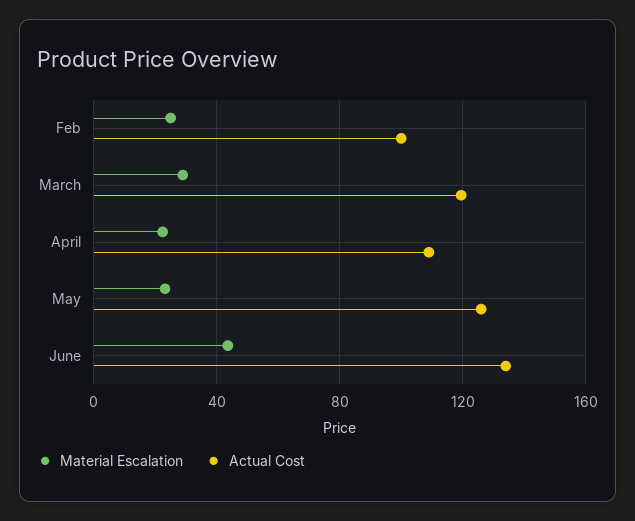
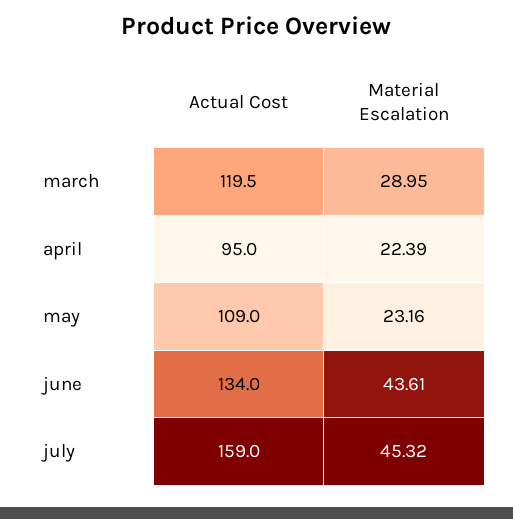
Material Escalation, Feb: 25 -> none
Actual Cost, Feb: 100 -> none
Actual Cost, April: 110 -> 95
Actual Cost, May: 125 -> 109
Actual Cost, july: none -> 159
Material Escalation, july: none -> 45.32

